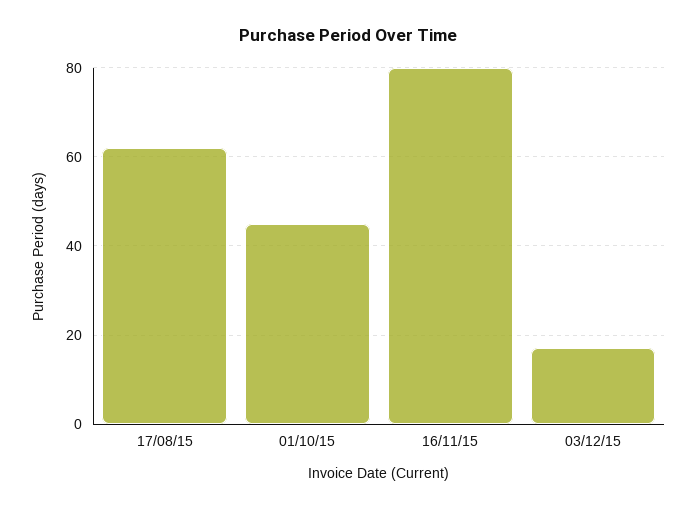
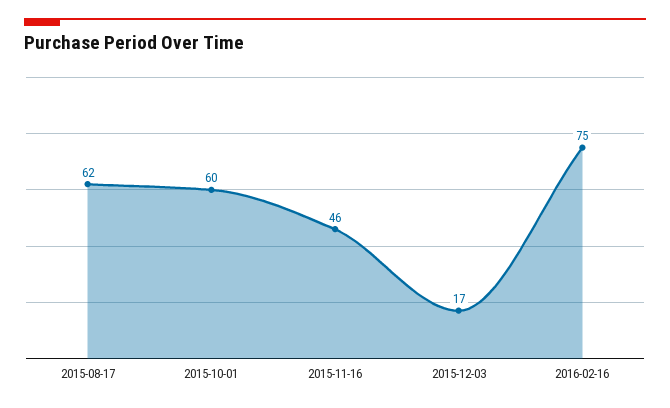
01/10/15: 45 -> 60
16/11/15: 80 -> 46
2016-02-16: none -> 75

